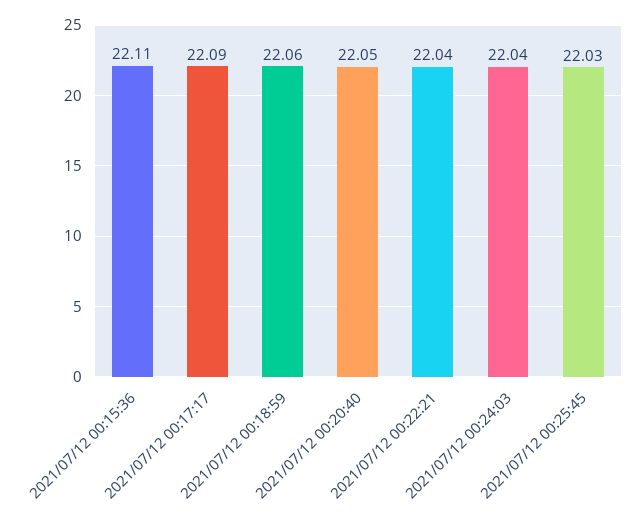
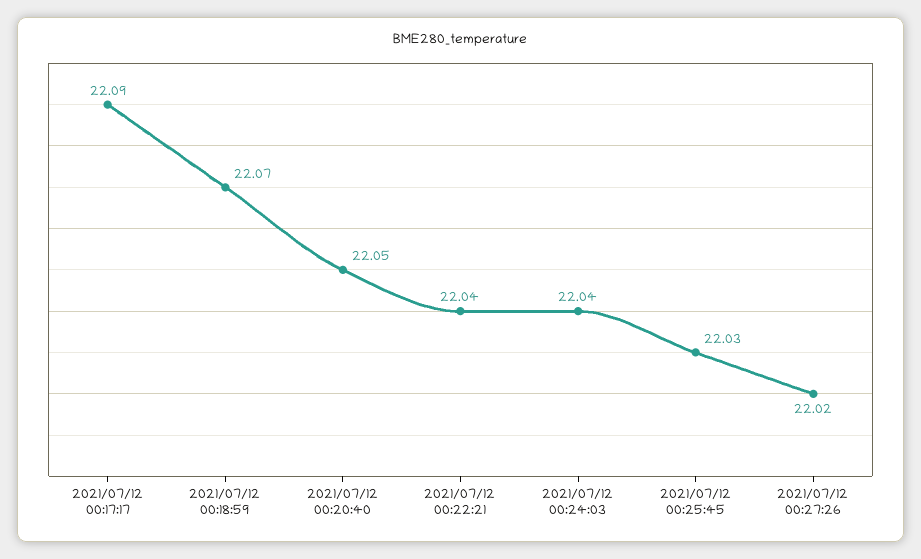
2021/07/12 00:15:36: 22.11 -> none
2021/07/12 00:18:59: 22.06 -> 22.07
2021/07/12 00:27:26: none -> 22.02

